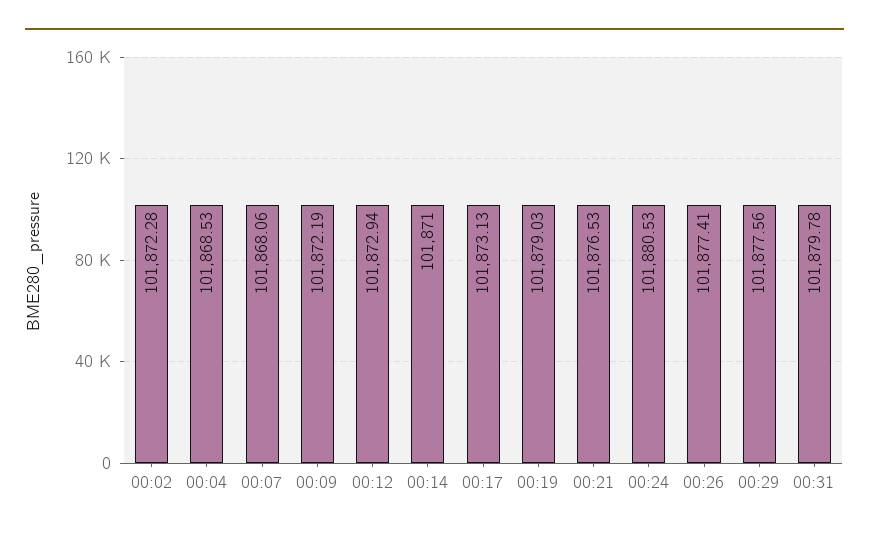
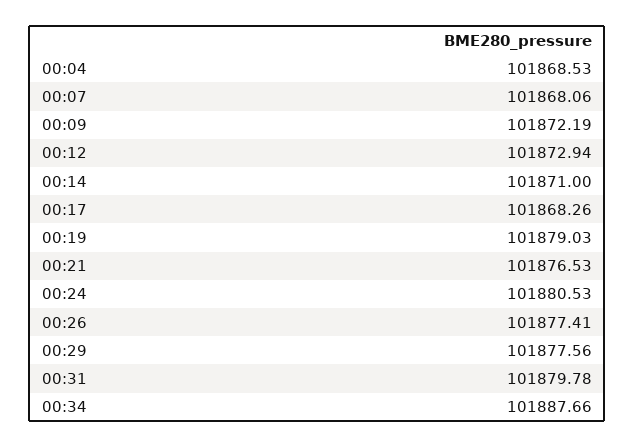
00:02: 101872.28 -> none
00:17: 101873.13 -> 101868.26
00:34: none -> 101887.66

